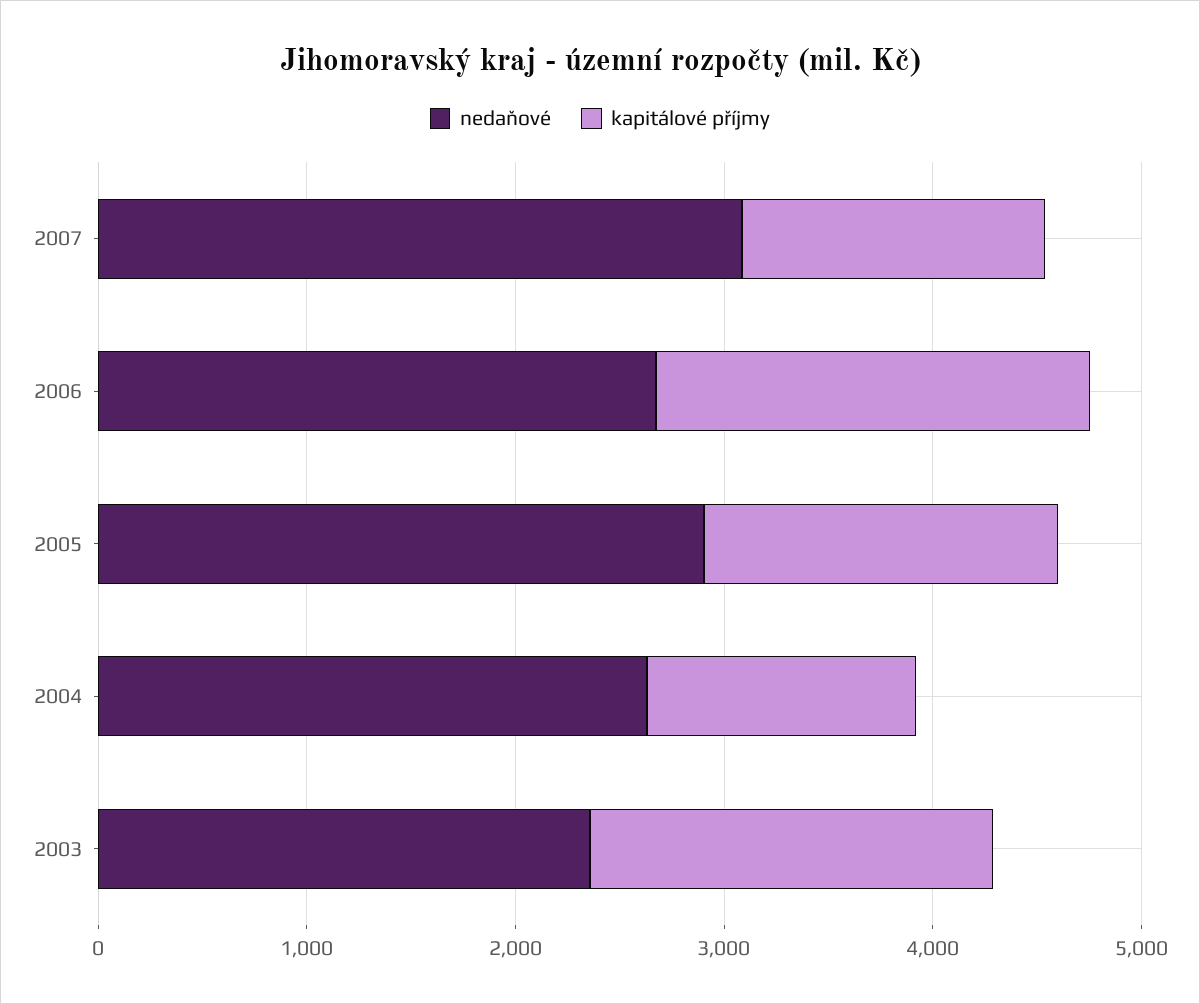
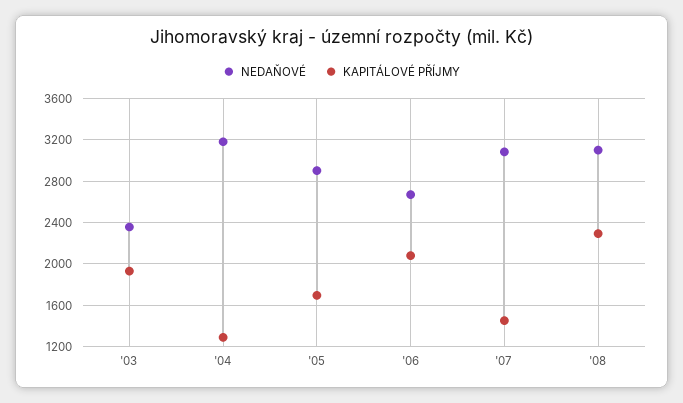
nedaňové, 2004: 2600 -> 3200
nedaňové, '08: none -> 3100
kapitálové příjmy, '08: none -> 2300

